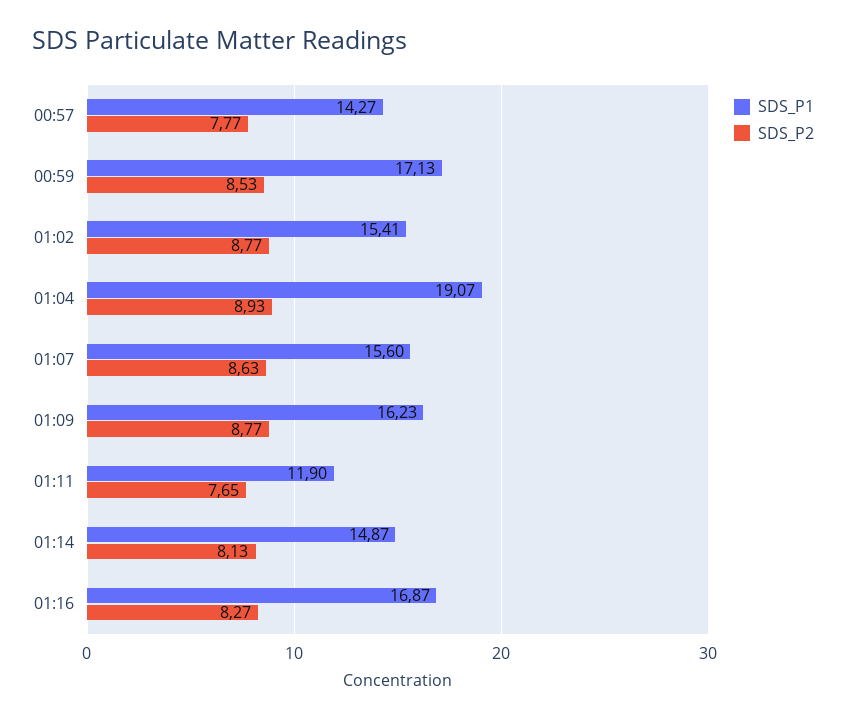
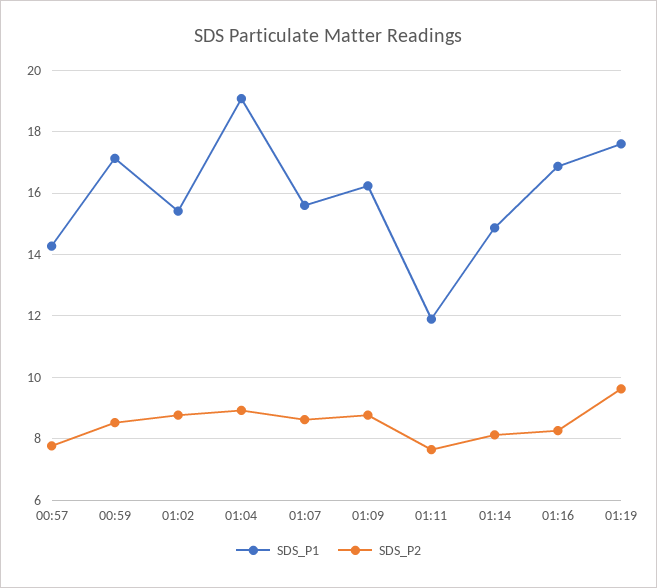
SDS_P1, 01:19: none -> 17.6
SDS_P2, 01:19: none -> 9.6

